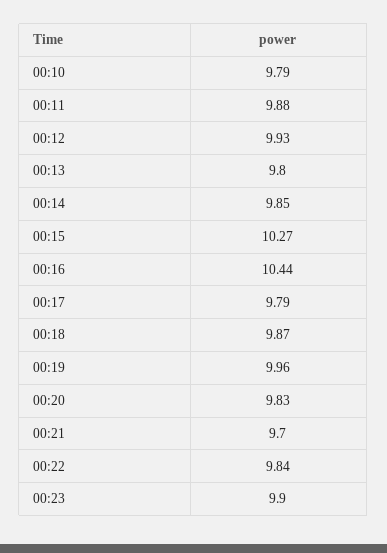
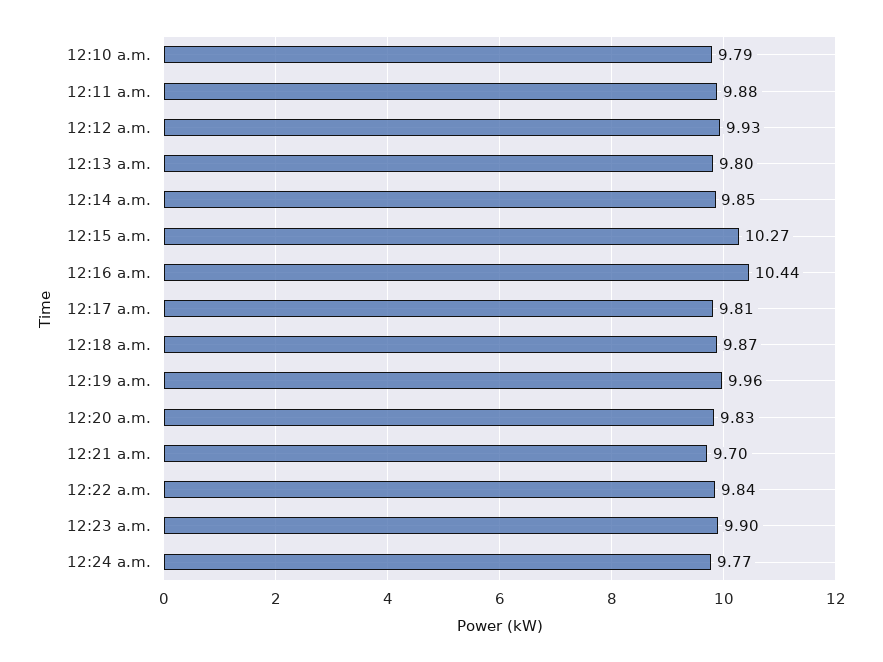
00:17: 9.79 -> 9.81
12:24 a.m.: none -> 9.77

